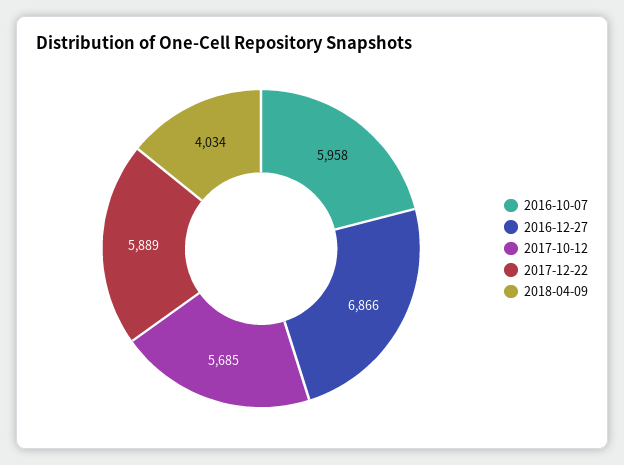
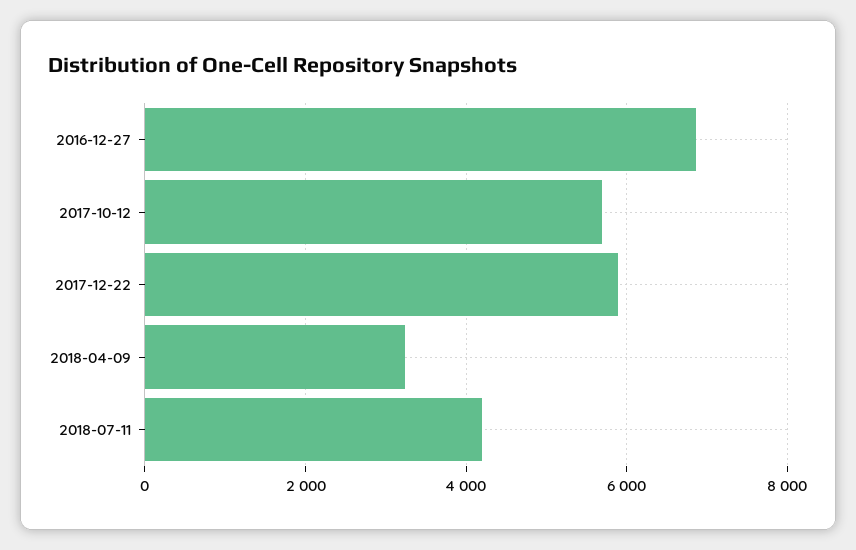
2016-10-07: 5958 -> none
2018-04-09: 4034 -> 3200
2018-07-11: none -> 4200

